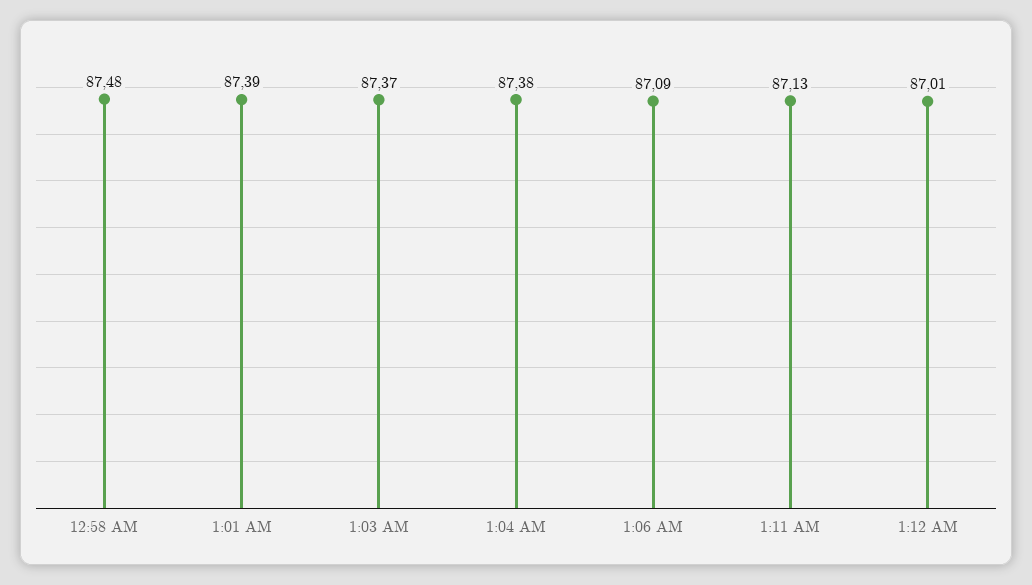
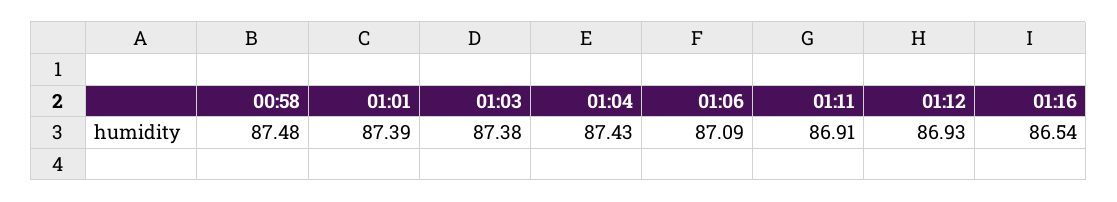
1:03 AM: 87.37 -> 87.38
1:04 AM: 87.38 -> 87.43
1:11 AM: 87.13 -> 86.91
1:12 AM: 87.01 -> 86.93
01:16: none -> 86.54

